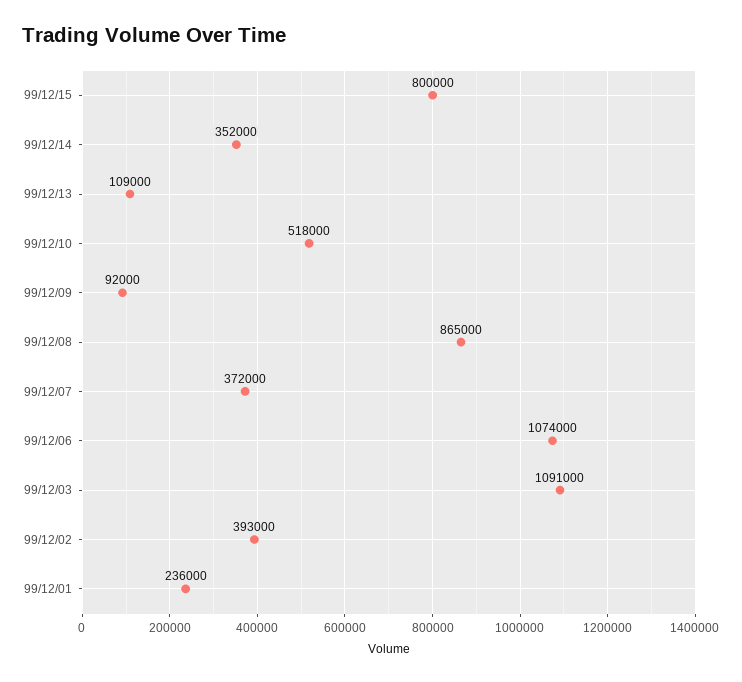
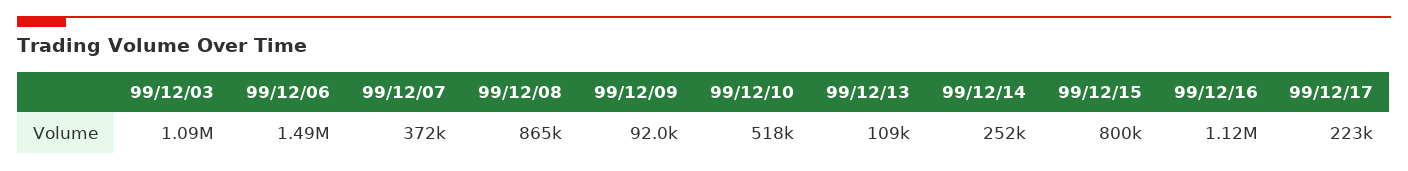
99/12/14: 352000 -> 252000
99/12/06: 1074000 -> 1490000
99/12/02: 393000 -> none
99/12/01: 236000 -> none
99/12/16: none -> 1120000
99/12/17: none -> 223000

